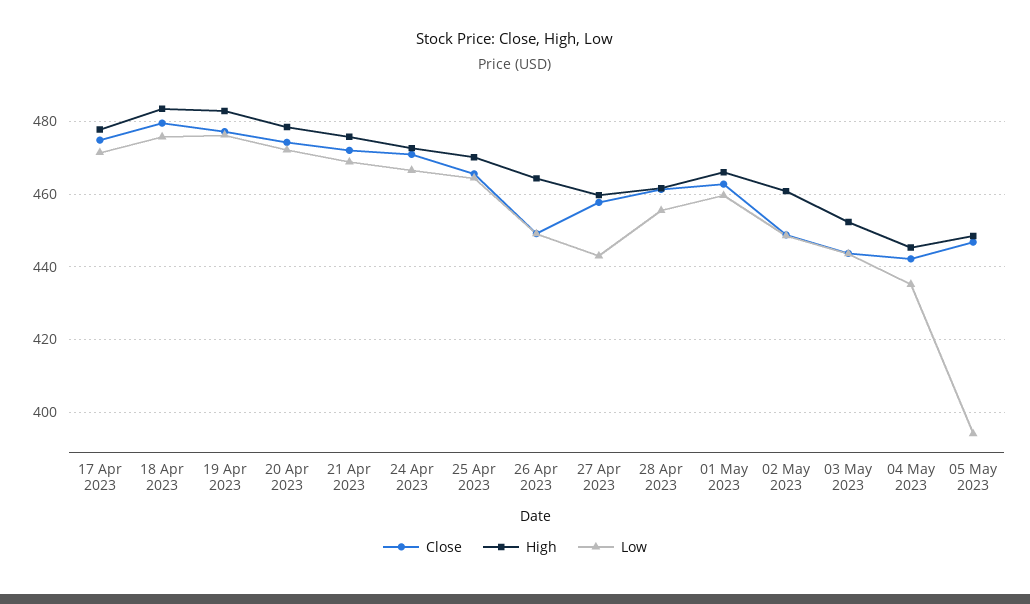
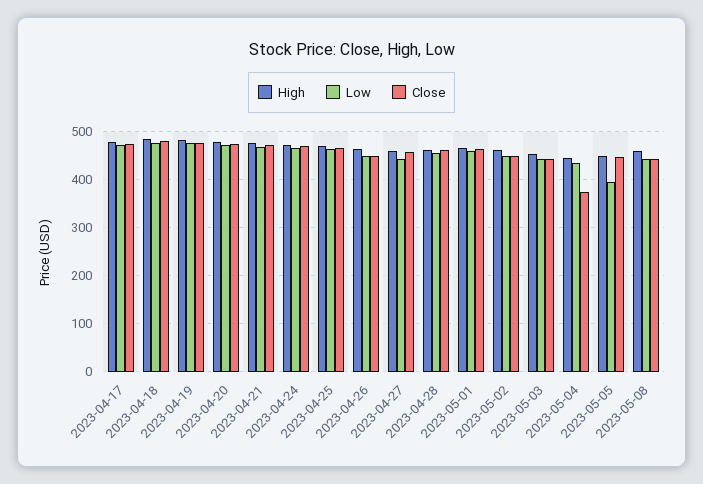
Close, 04 May 2023: 442 -> 380
High, 2023-05-08: none -> 460
Low, 2023-05-08: none -> 440
Close, 2023-05-08: none -> 440

